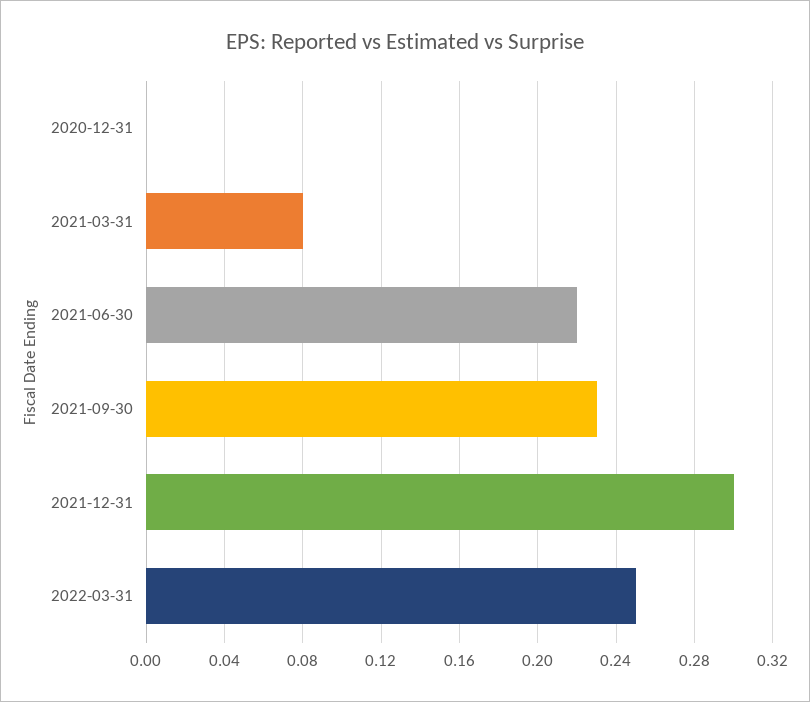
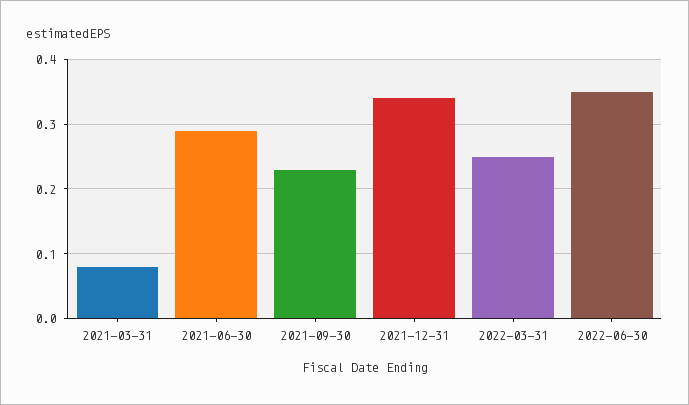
2020-12-31: 0 -> none
2021-06-30: 0.22 -> 0.29
2021-12-31: 0.3 -> 0.34
2022-06-30: none -> 0.35

